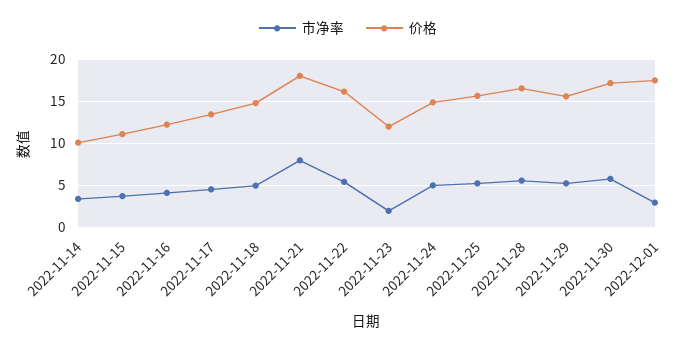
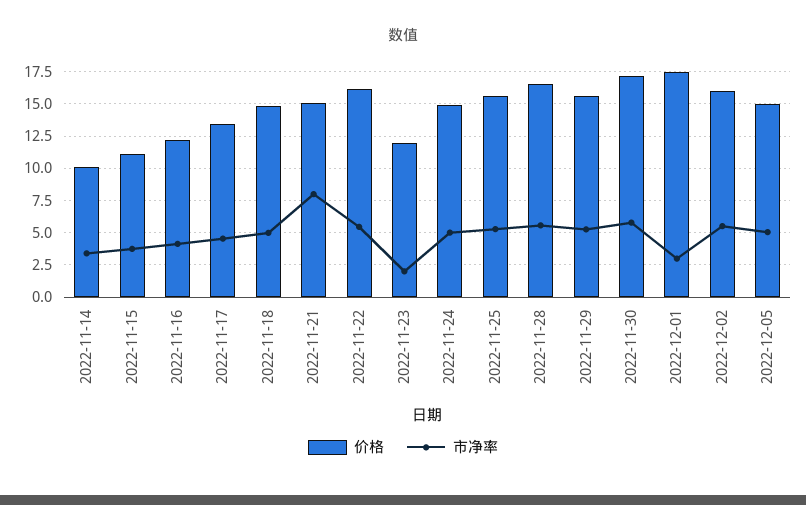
价格, 2022-11-21: 18 -> 15
价格, 2022-12-02: none -> 16
市净率, 2022-12-02: none -> 5.5
价格, 2022-12-05: none -> 15
市净率, 2022-12-05: none -> 5

